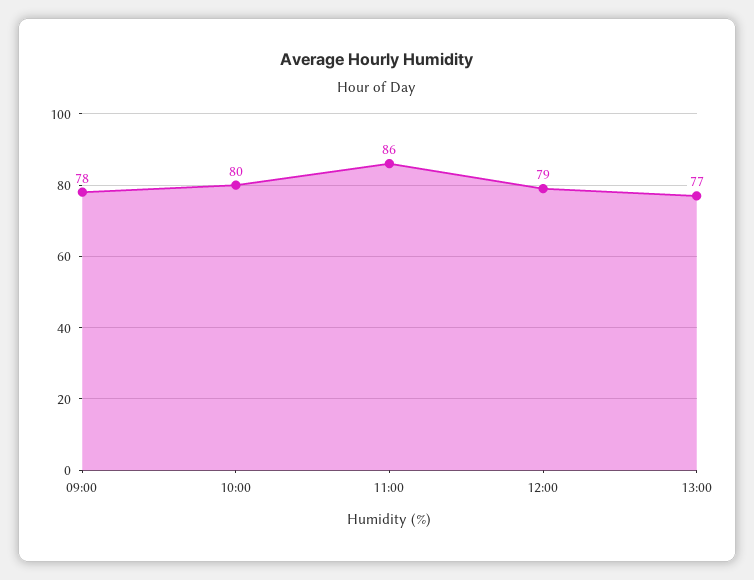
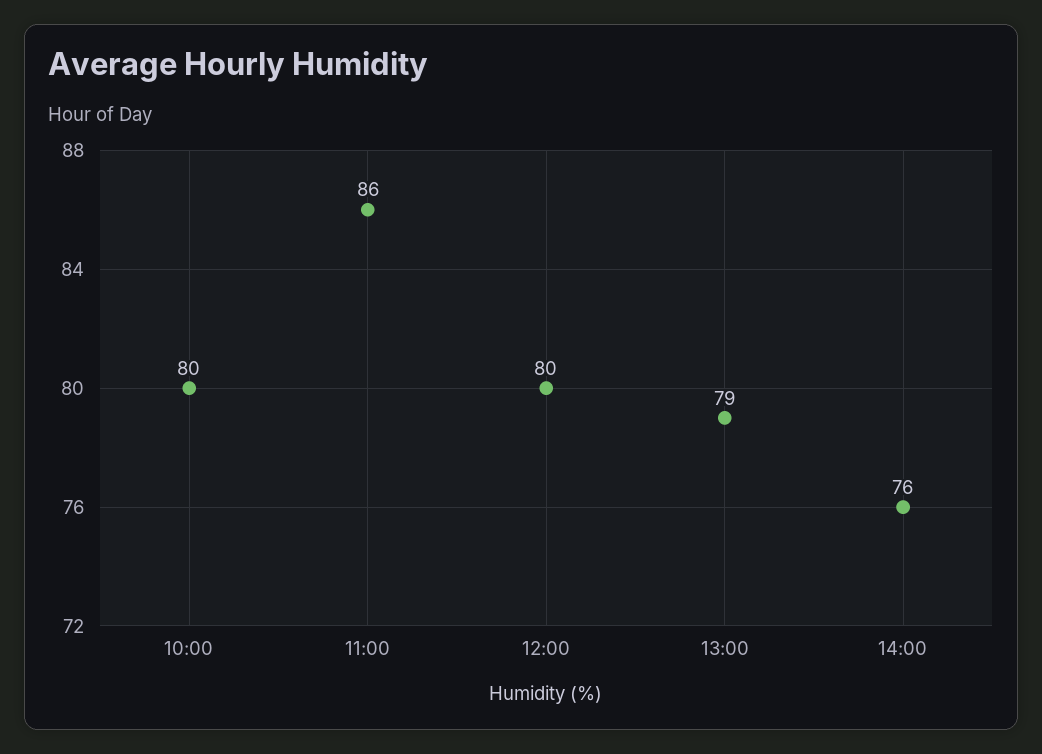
09:00: 78 -> none
12:00: 79 -> 80
13:00: 77 -> 79
14:00: none -> 76

